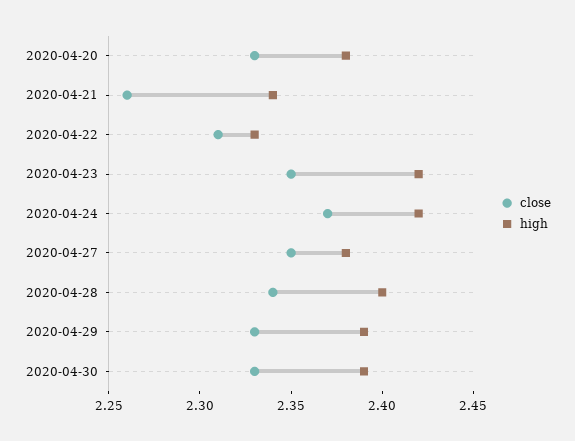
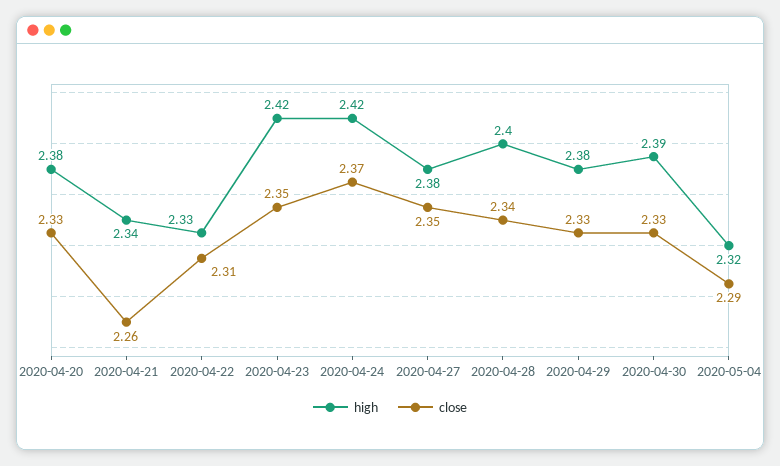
high, 2020-04-29: 2.39 -> 2.38
high, 2020-05-04: none -> 2.32
close, 2020-05-04: none -> 2.29

